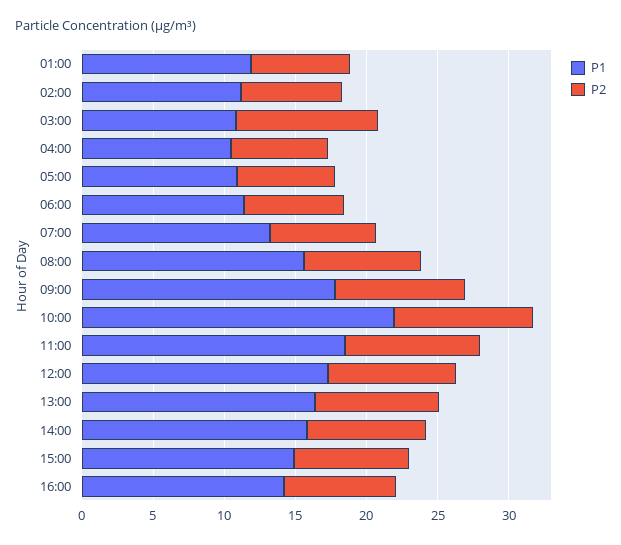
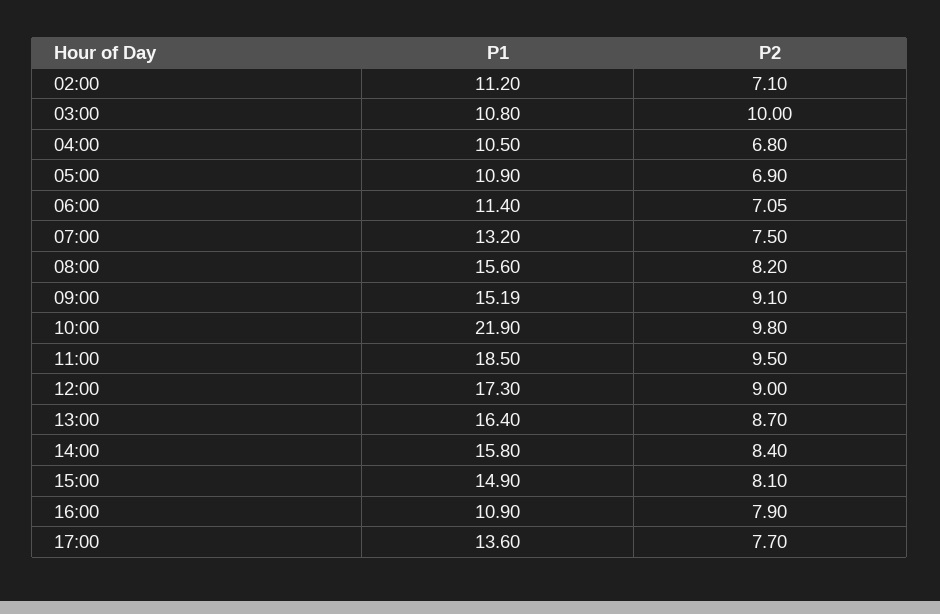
P1, 01:00: 12 -> none
P2, 01:00: 7 -> none
P1, 09:00: 18 -> 15.19
P1, 16:00: 14 -> 10.9
P1, 17:00: none -> 13.6
P2, 17:00: none -> 7.7

